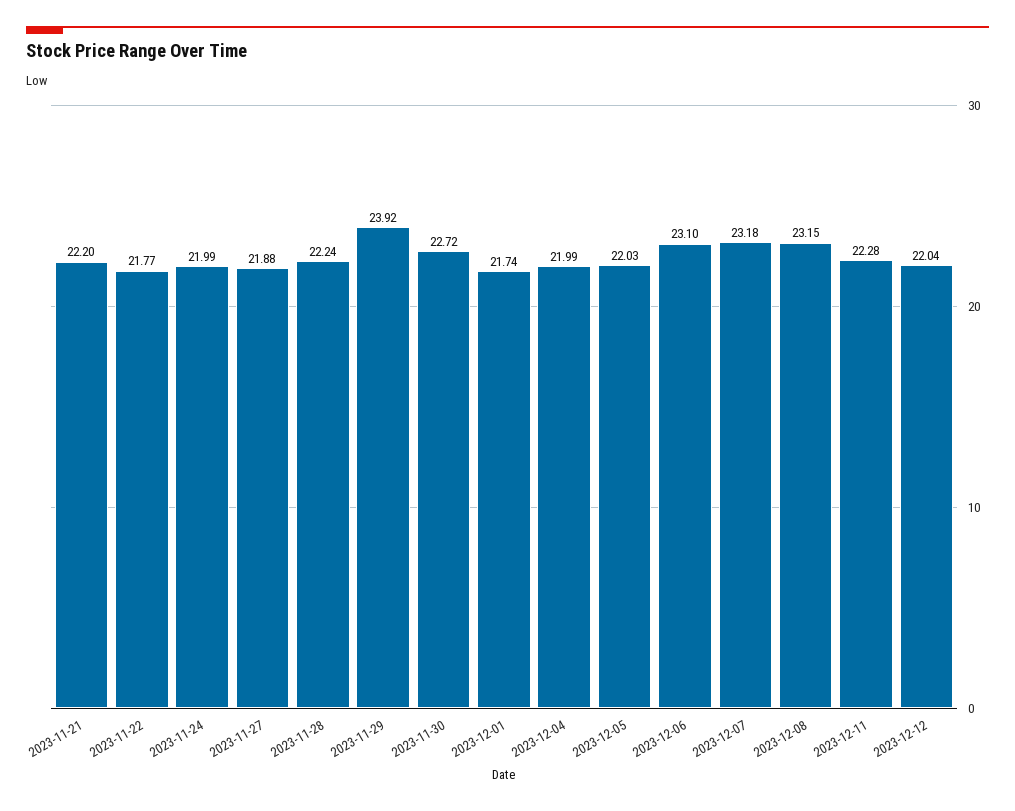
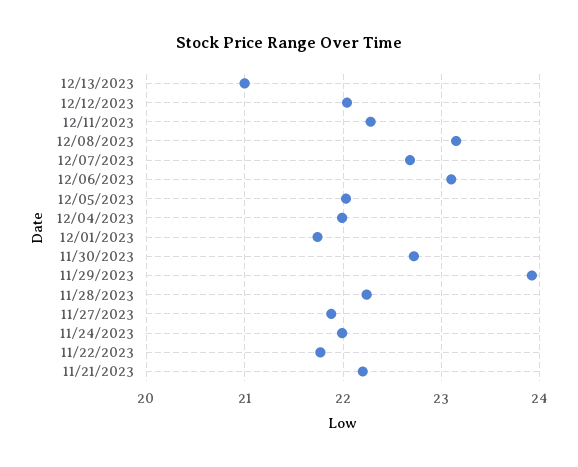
2023-12-07: 23.18 -> 22.7
12/13/2023: none -> 21

